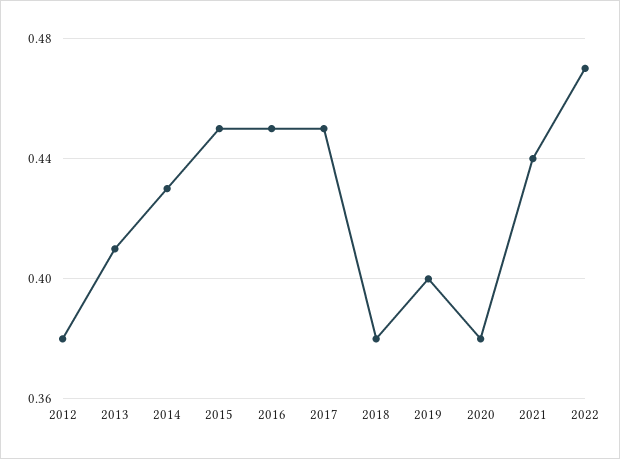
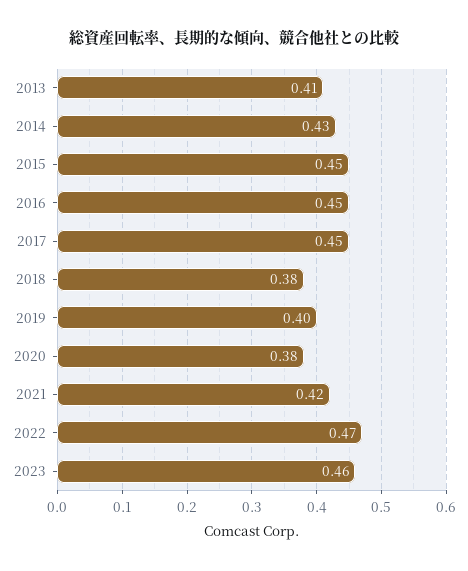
2012: 0.38 -> none
2021: 0.44 -> 0.42
2023: none -> 0.46

